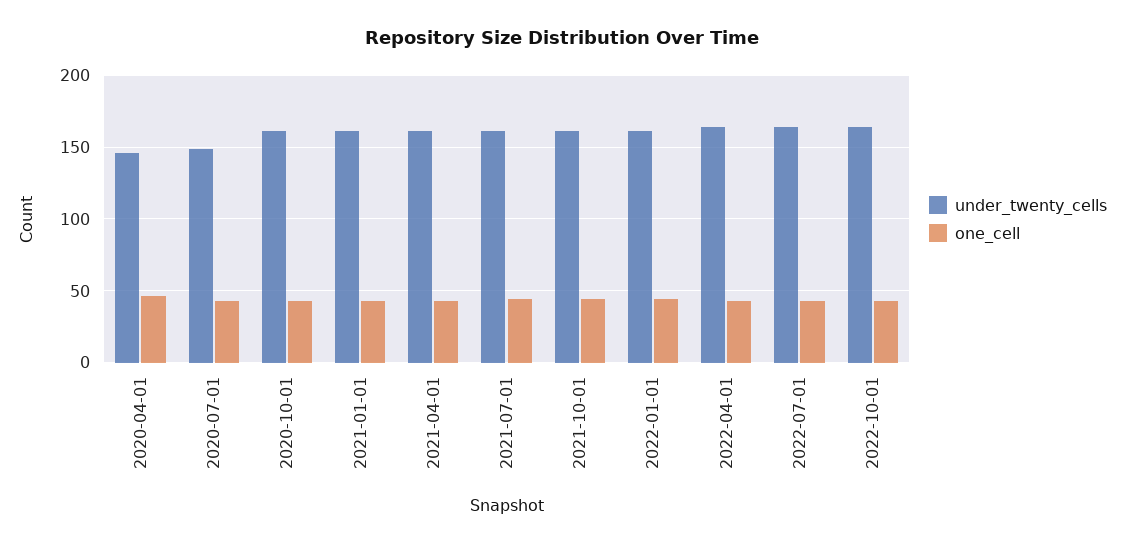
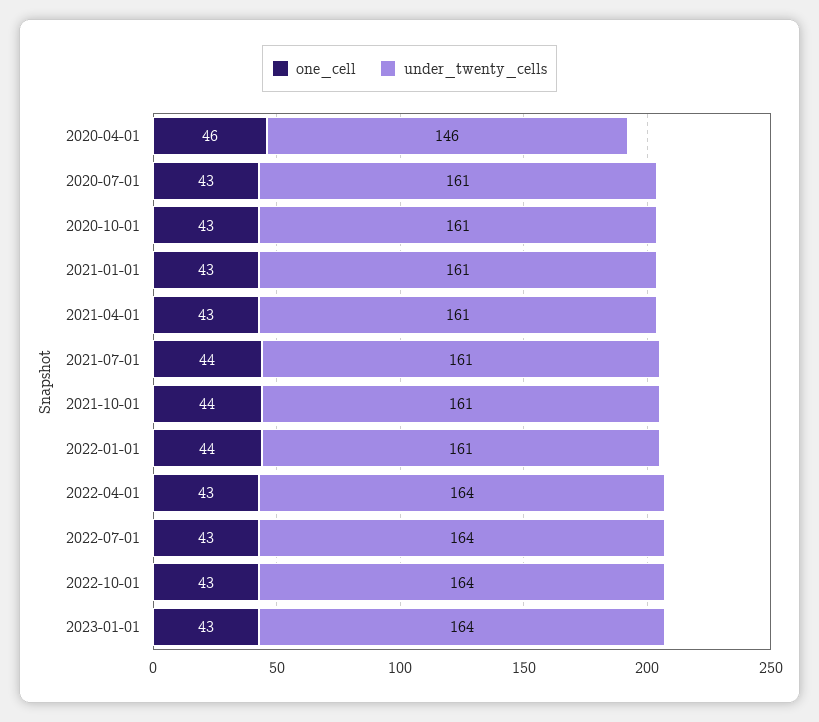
under_twenty_cells, 2020-07-01: 150 -> 161
one_cell, 2023-01-01: none -> 43
under_twenty_cells, 2023-01-01: none -> 164

